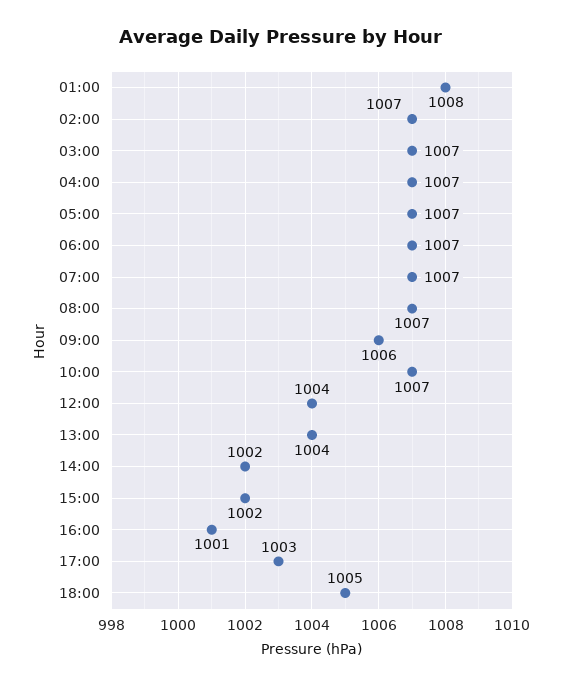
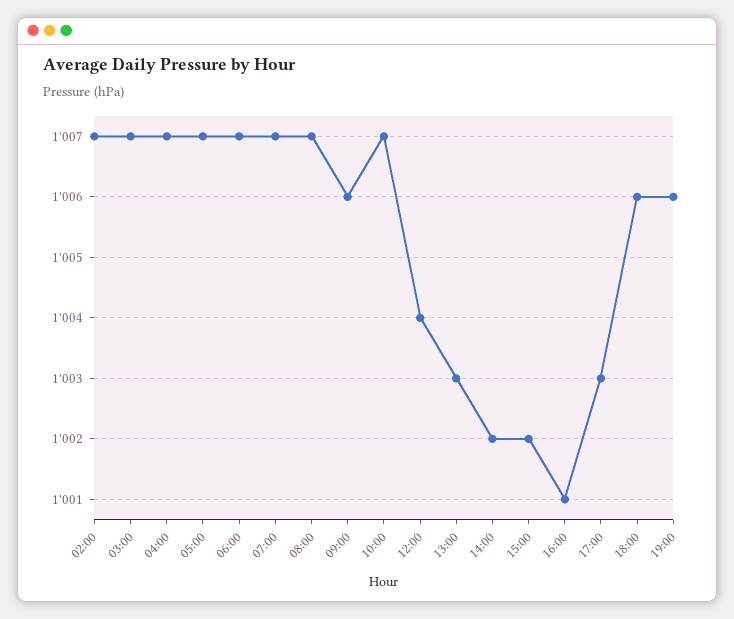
01:00: 1008 -> none
13:00: 1004 -> 1003
18:00: 1005 -> 1006
19:00: none -> 1006

